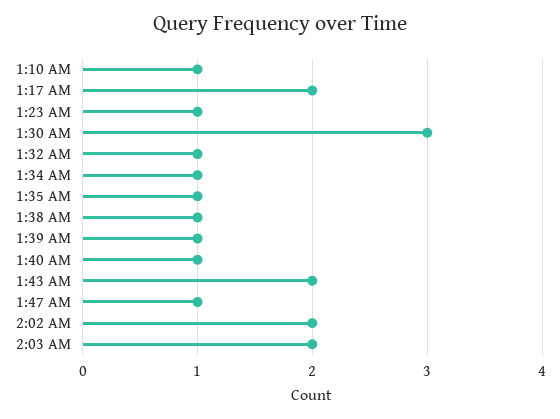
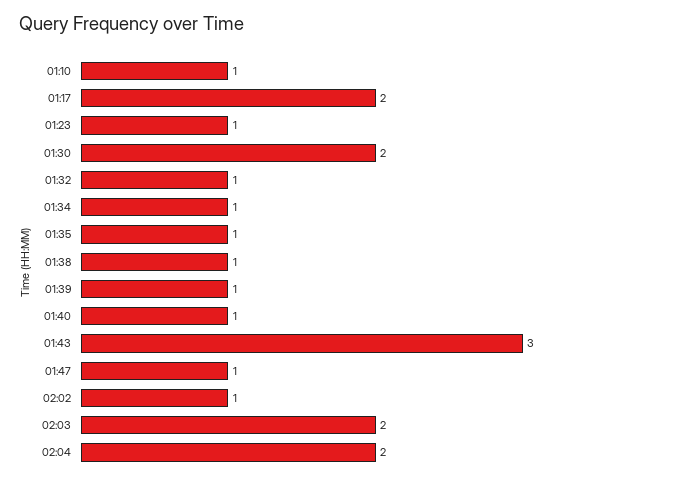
1:30 AM: 3 -> 2
1:43 AM: 2 -> 3
2:02 AM: 2 -> 1
02:04: none -> 2

